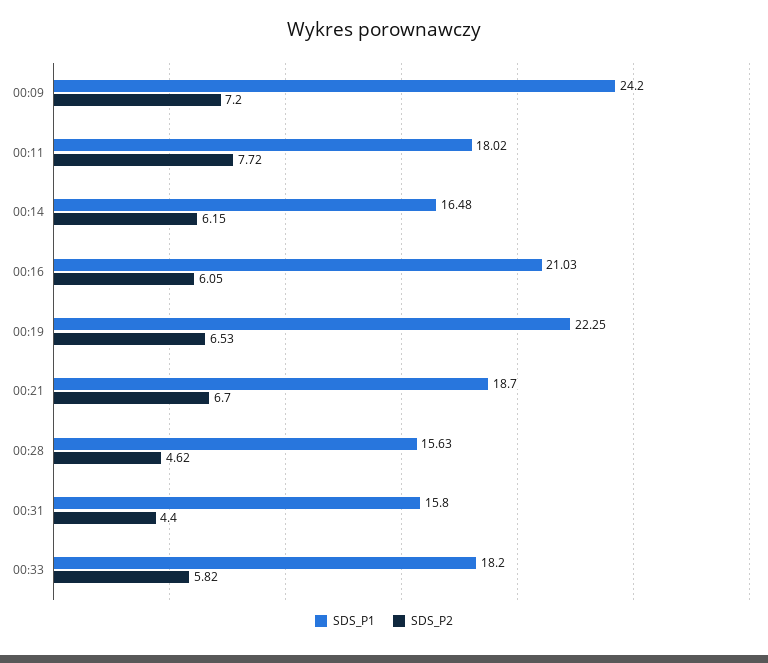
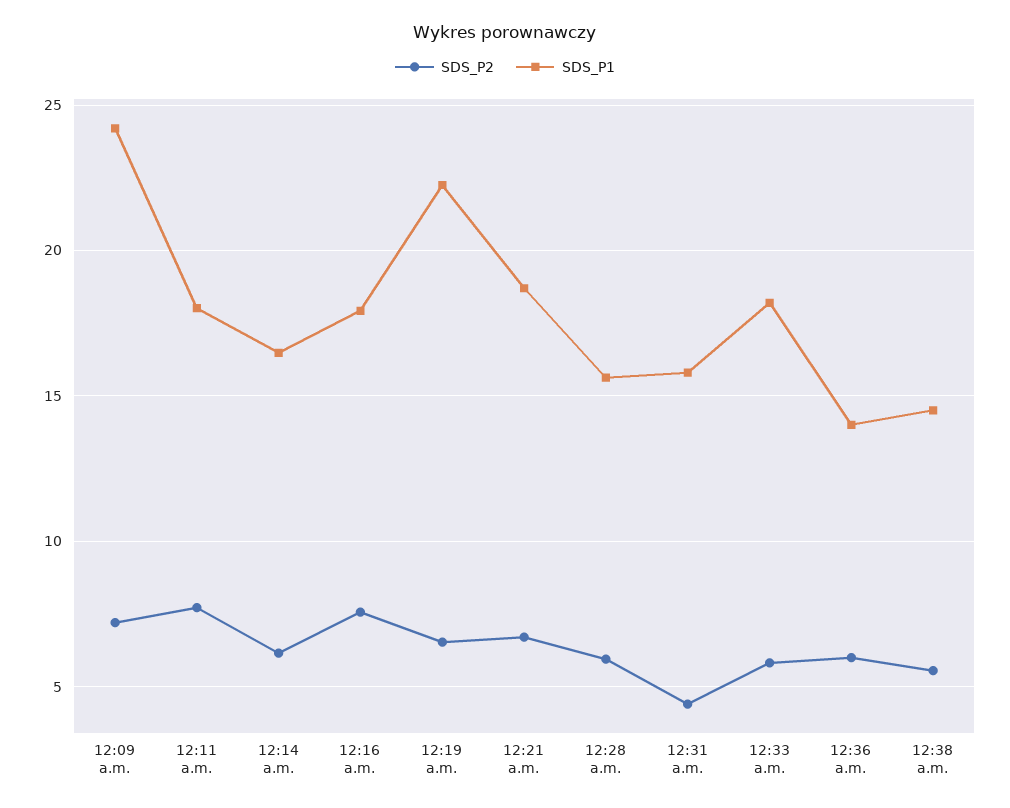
SDS_P1, 00:16: 21.03 -> 18
SDS_P2, 00:16: 6.05 -> 7.5
SDS_P2, 00:28: 4.62 -> 6
SDS_P2, 12:36 a.m.: none -> 6
SDS_P1, 12:36 a.m.: none -> 14
SDS_P2, 12:38 a.m.: none -> 5.5
SDS_P1, 12:38 a.m.: none -> 14.5

